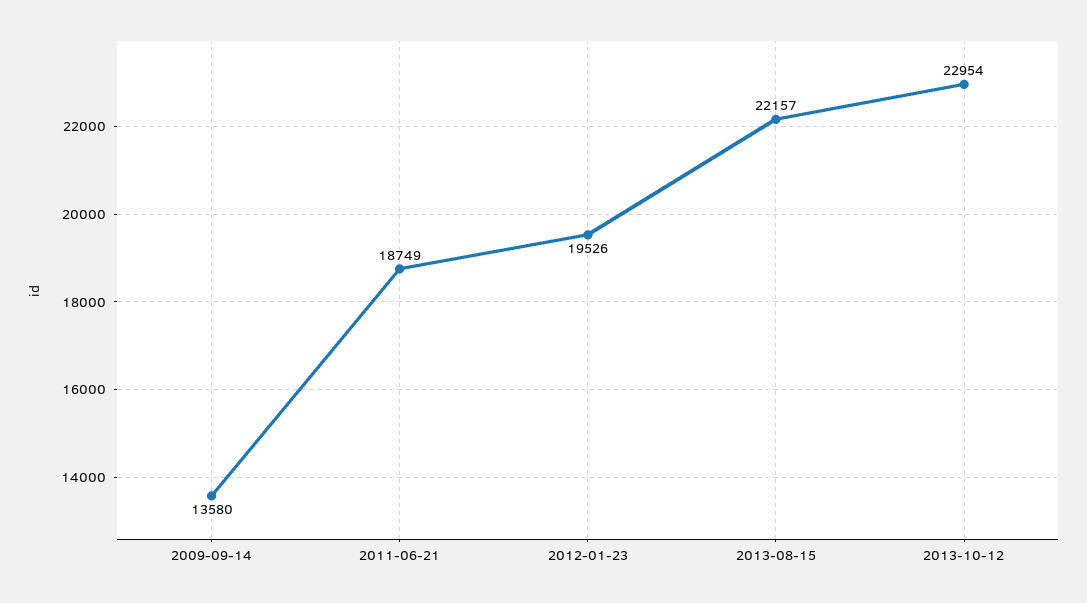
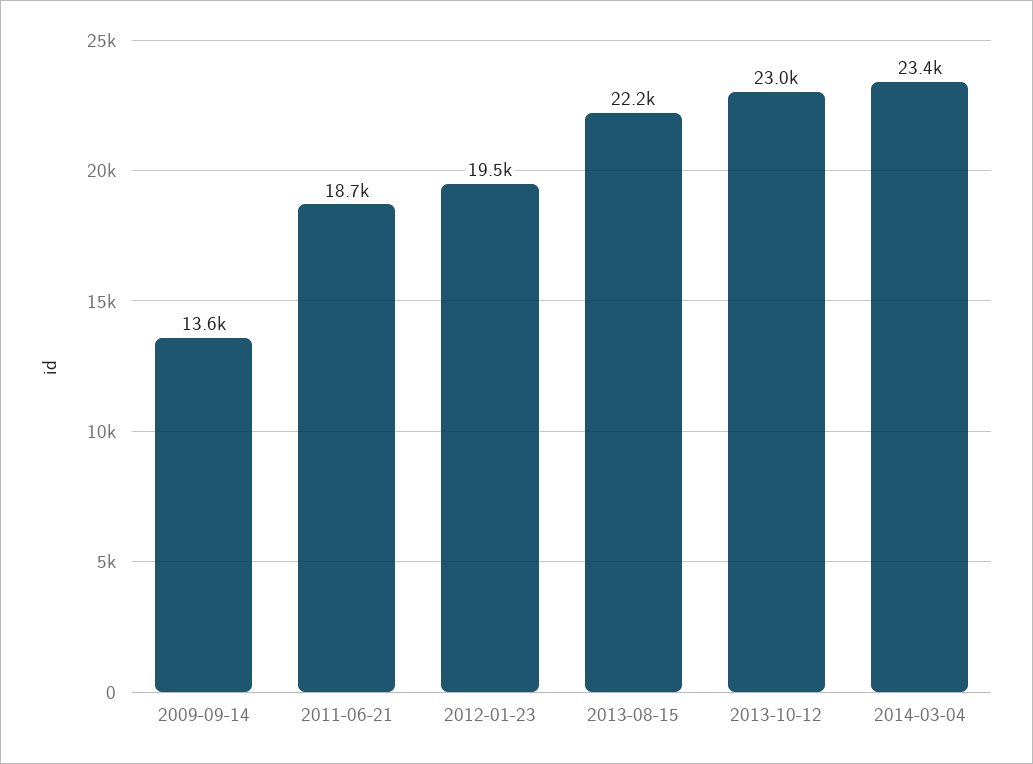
2014-03-04: none -> 23400

